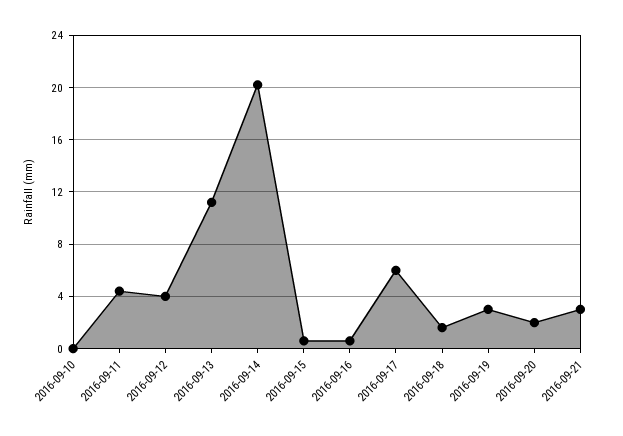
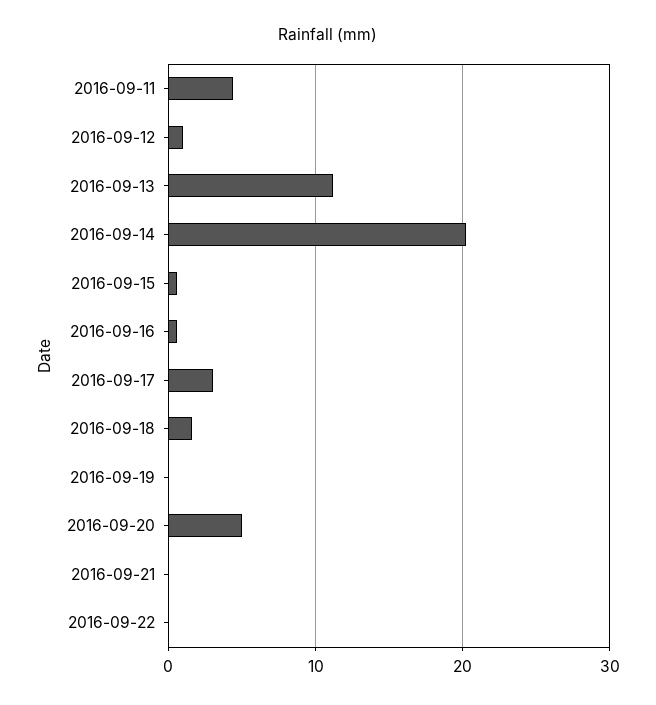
2016-09-10: 0 -> none
2016-09-12: 4 -> 1
2016-09-17: 6 -> 3
2016-09-19: 3 -> 0
2016-09-20: 2 -> 5
2016-09-21: 3 -> 0
2016-09-22: none -> 0

